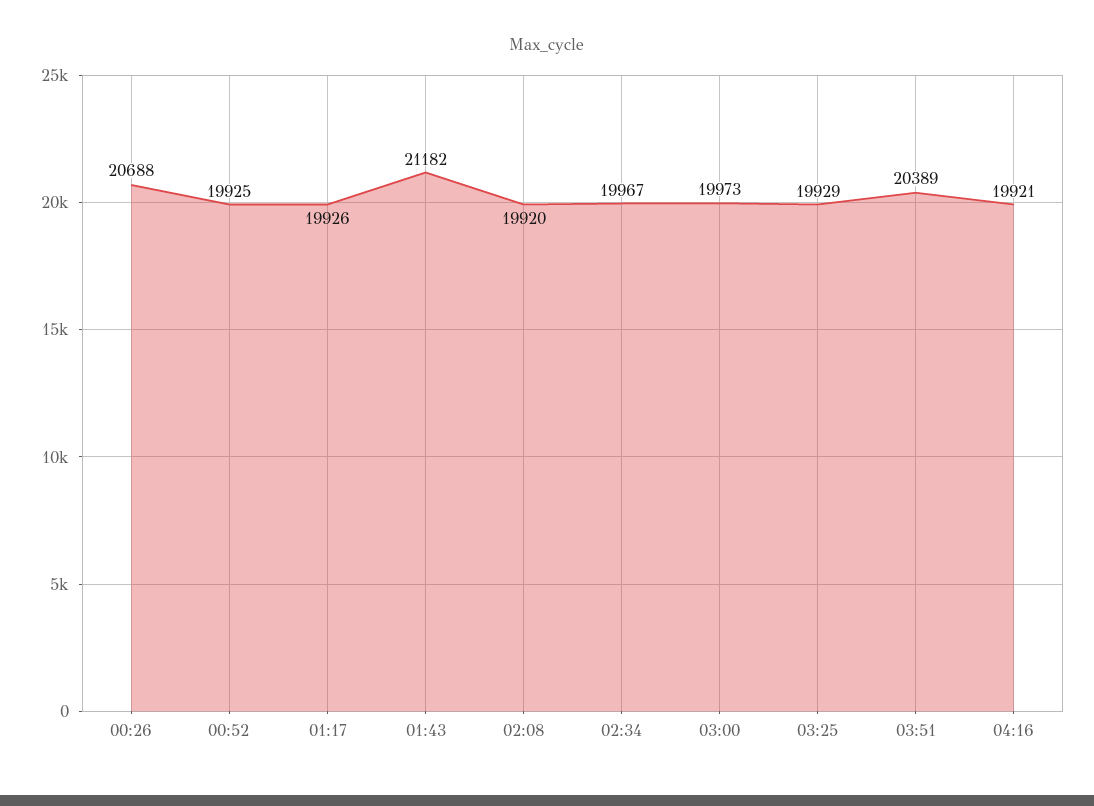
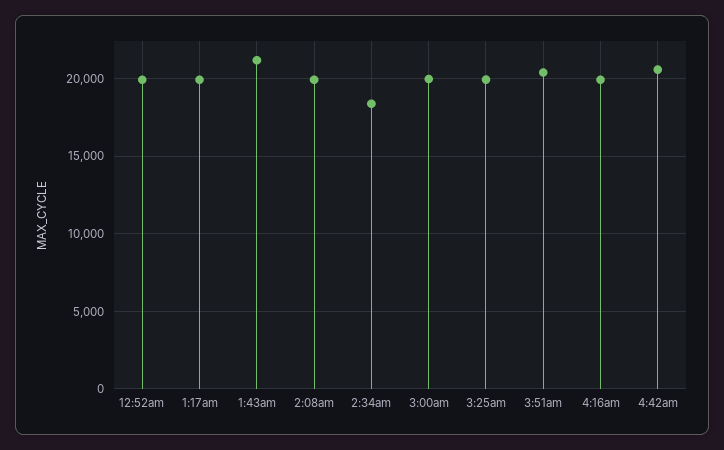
00:26: 20688 -> none
02:34: 19967 -> 18500
4:42am: none -> 20500

